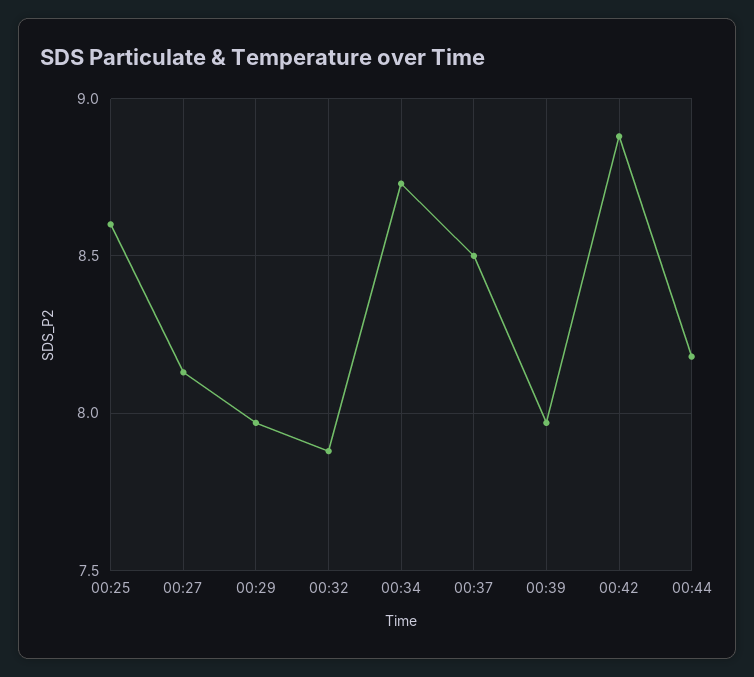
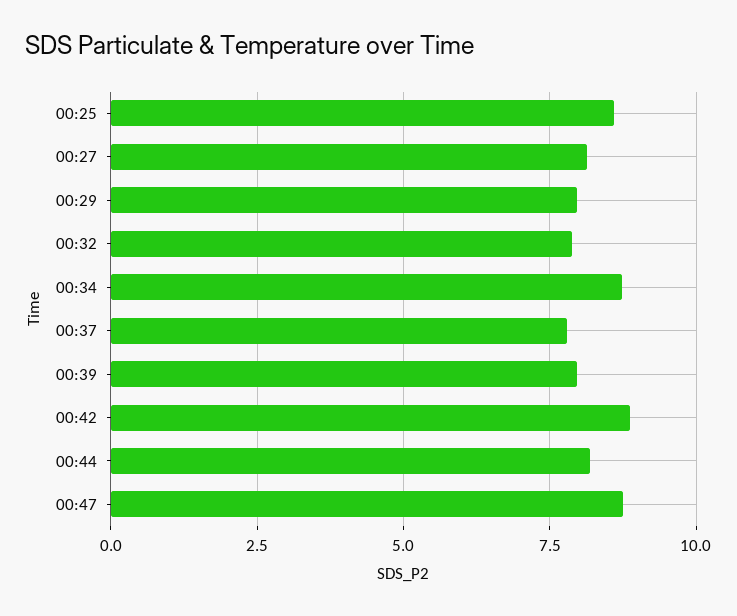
00:37: 8.5 -> 7.75
00:47: none -> 8.75

